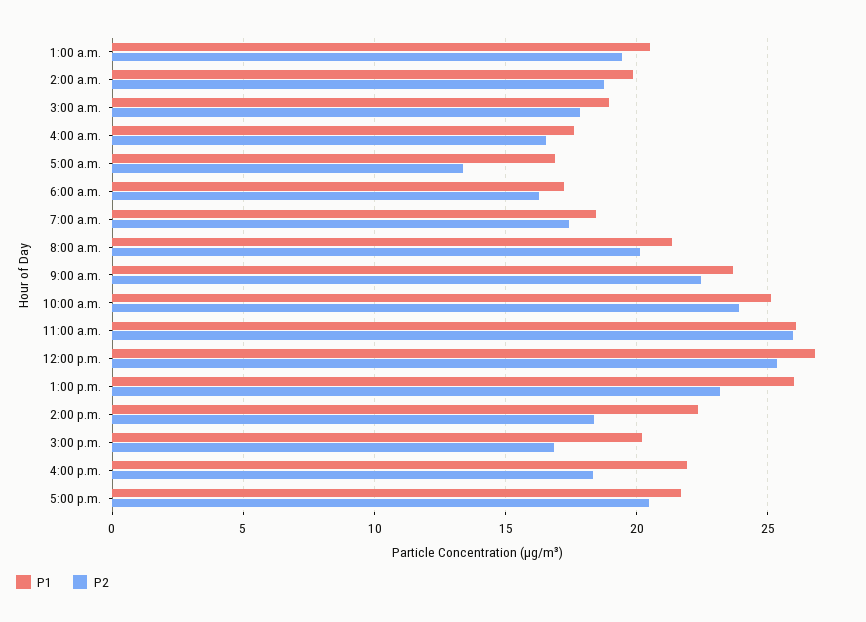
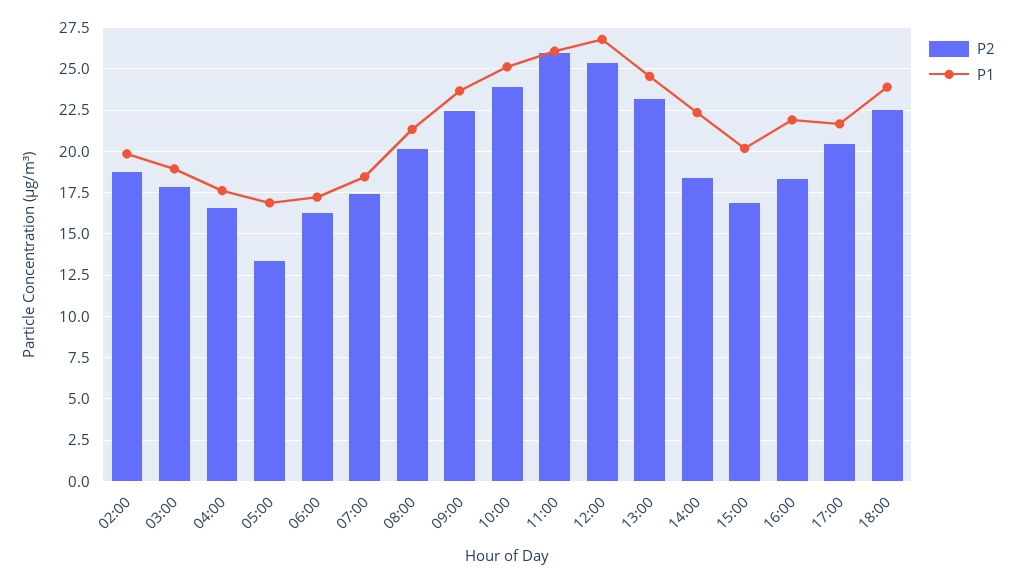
P1, 1:00 a.m.: 20.5 -> none
P2, 1:00 a.m.: 19.5 -> none
P1, 1:00 p.m.: 26 -> 24.5
P2, 18:00: none -> 22.5
P1, 18:00: none -> 24

